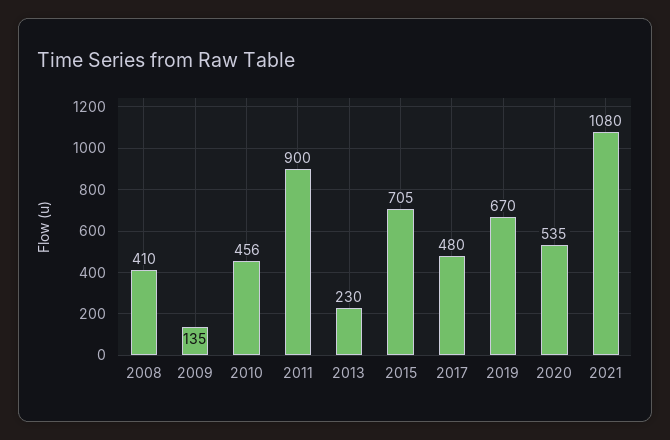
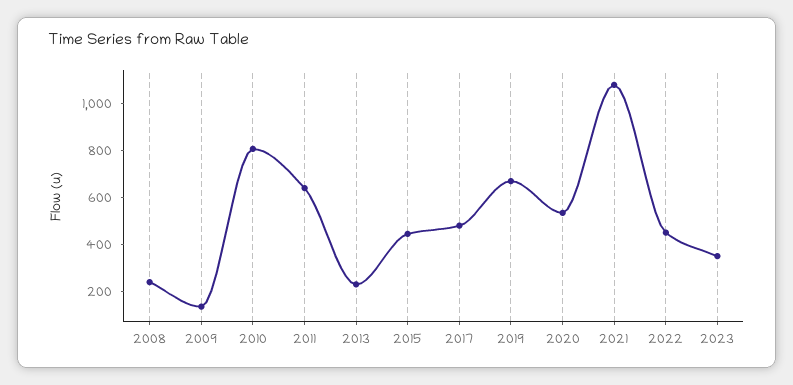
2008: 410 -> 250
2010: 456 -> 800
2011: 900 -> 650
2015: 705 -> 450
2022: none -> 450
2023: none -> 350

